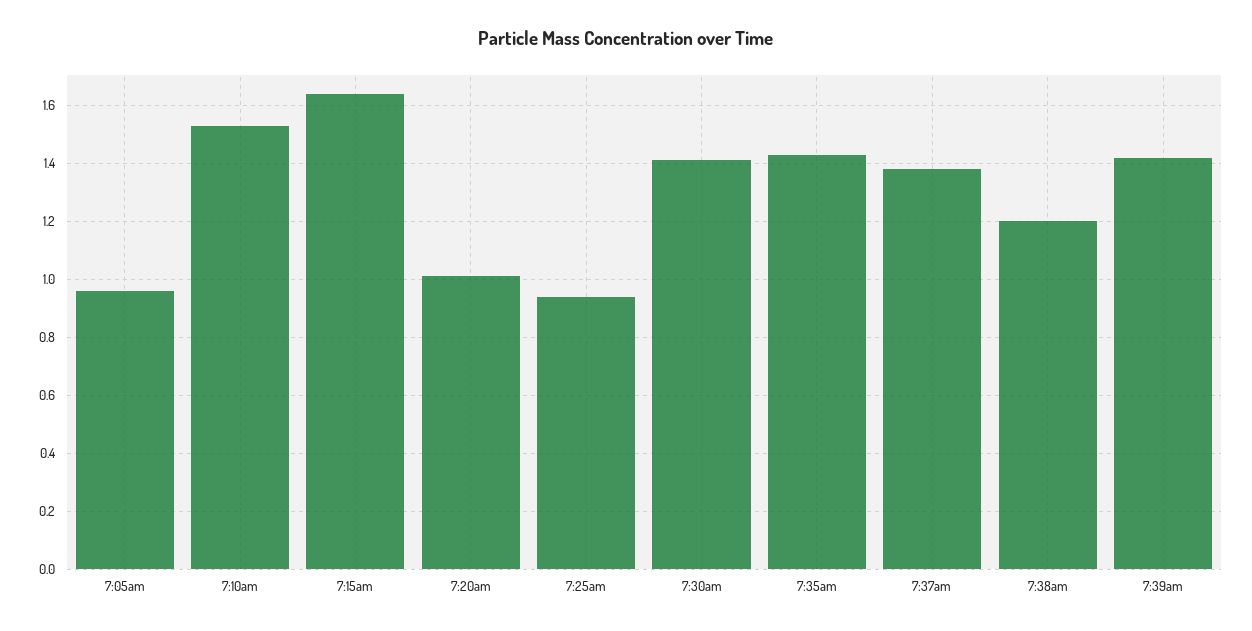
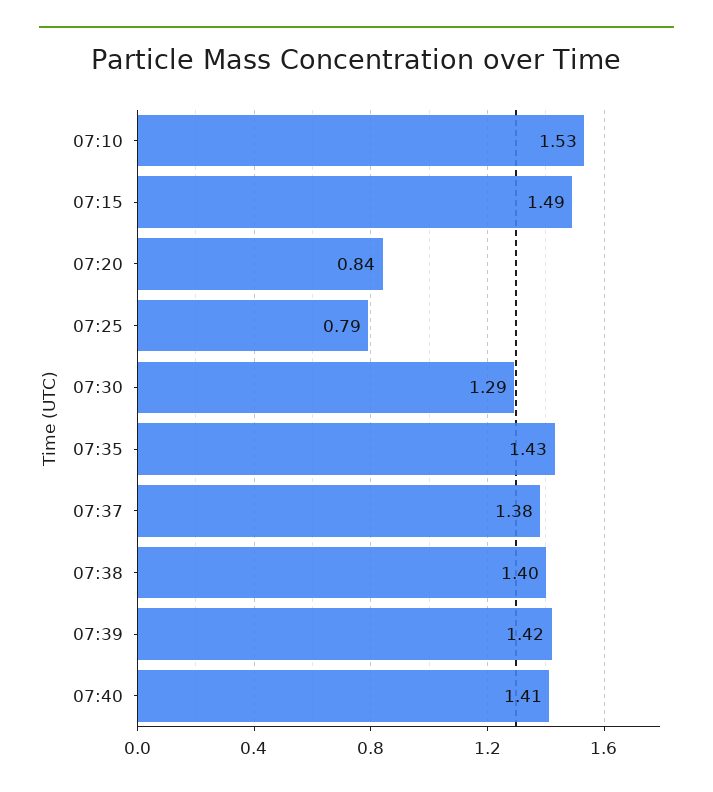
7:05am: 0.95 -> none
7:15am: 1.65 -> 1.49
7:20am: 1 -> 0.84
7:25am: 0.95 -> 0.79
7:30am: 1.4 -> 1.29
7:38am: 1.2 -> 1.4
07:40: none -> 1.41

